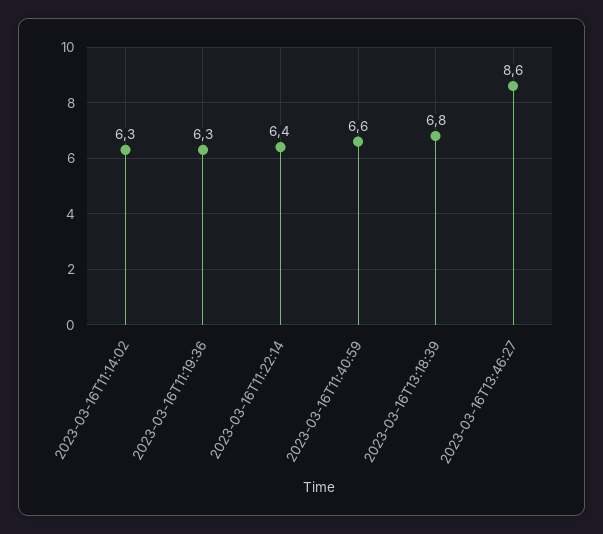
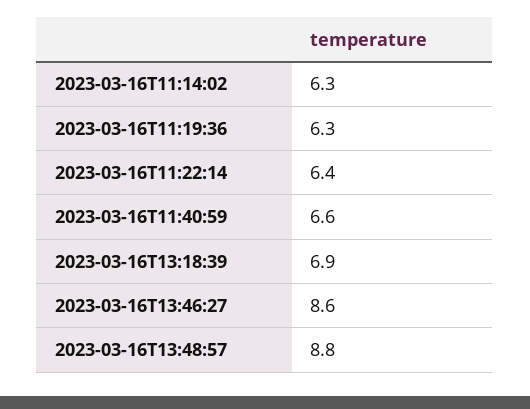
2023-03-16T13:18:39: 6.8 -> 6.9
2023-03-16T13:48:57: none -> 8.8

